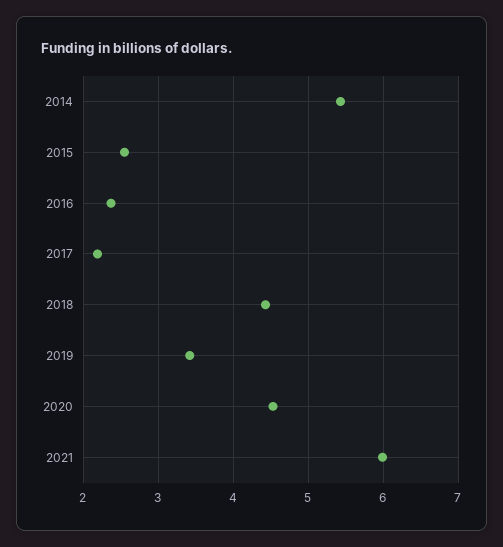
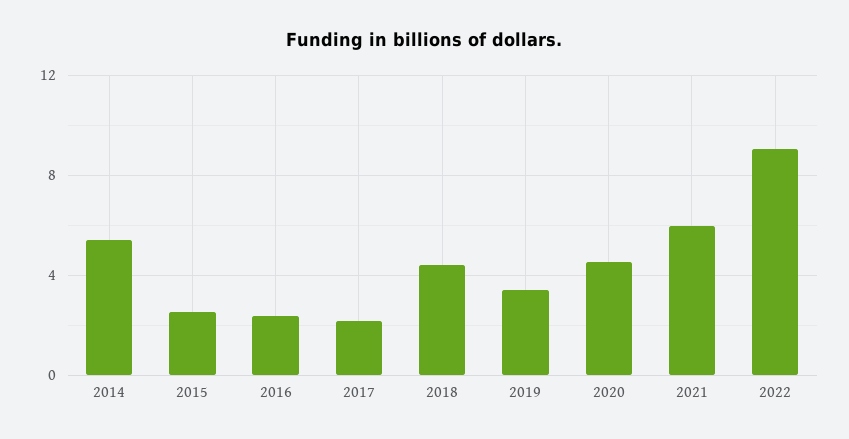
2022: none -> 9

